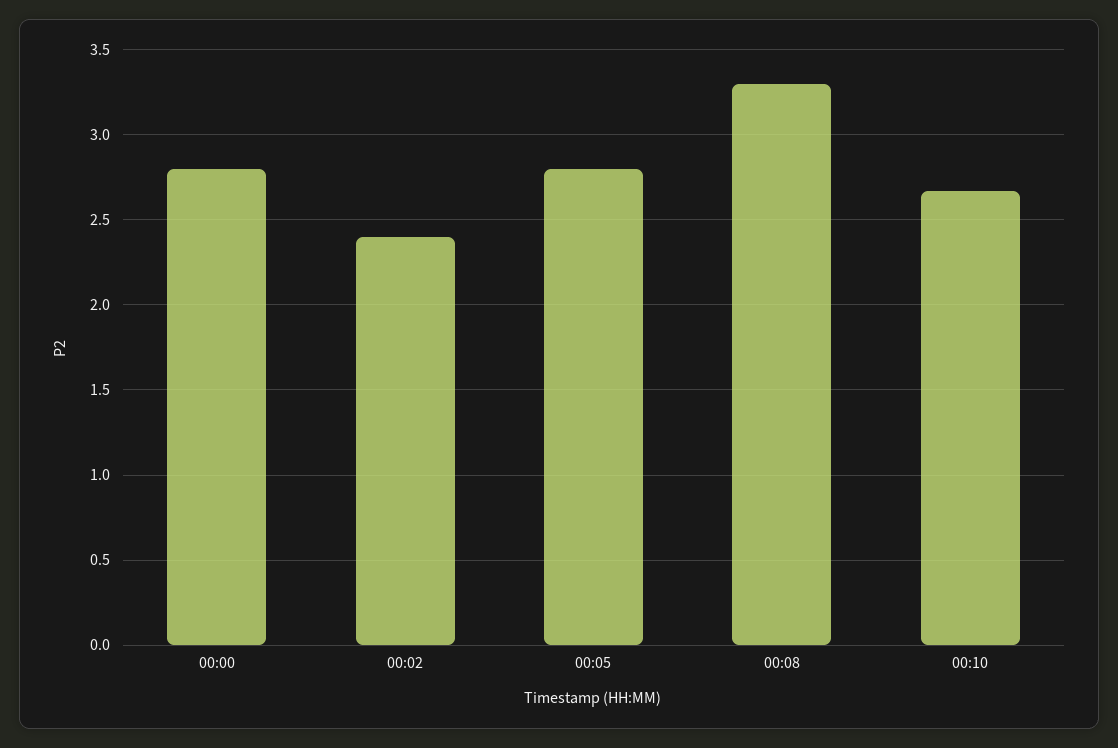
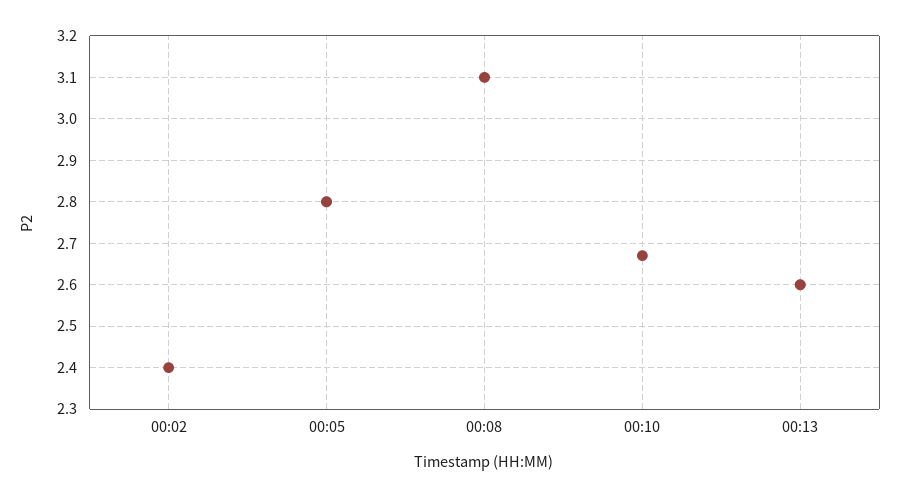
00:00: 2.8 -> none
00:08: 3.3 -> 3.1
00:13: none -> 2.6

